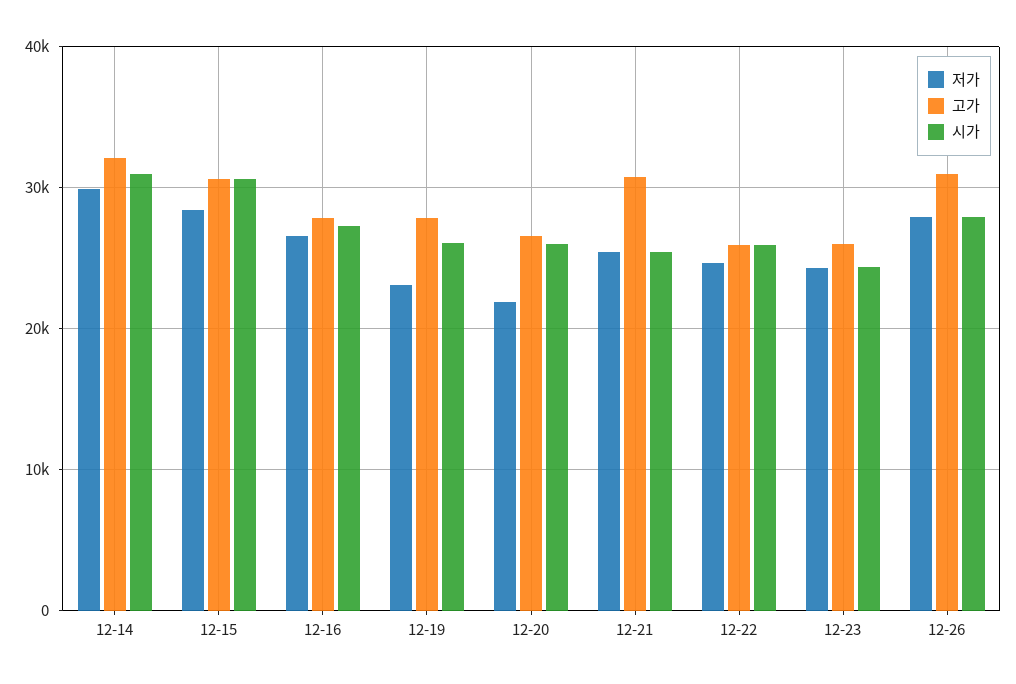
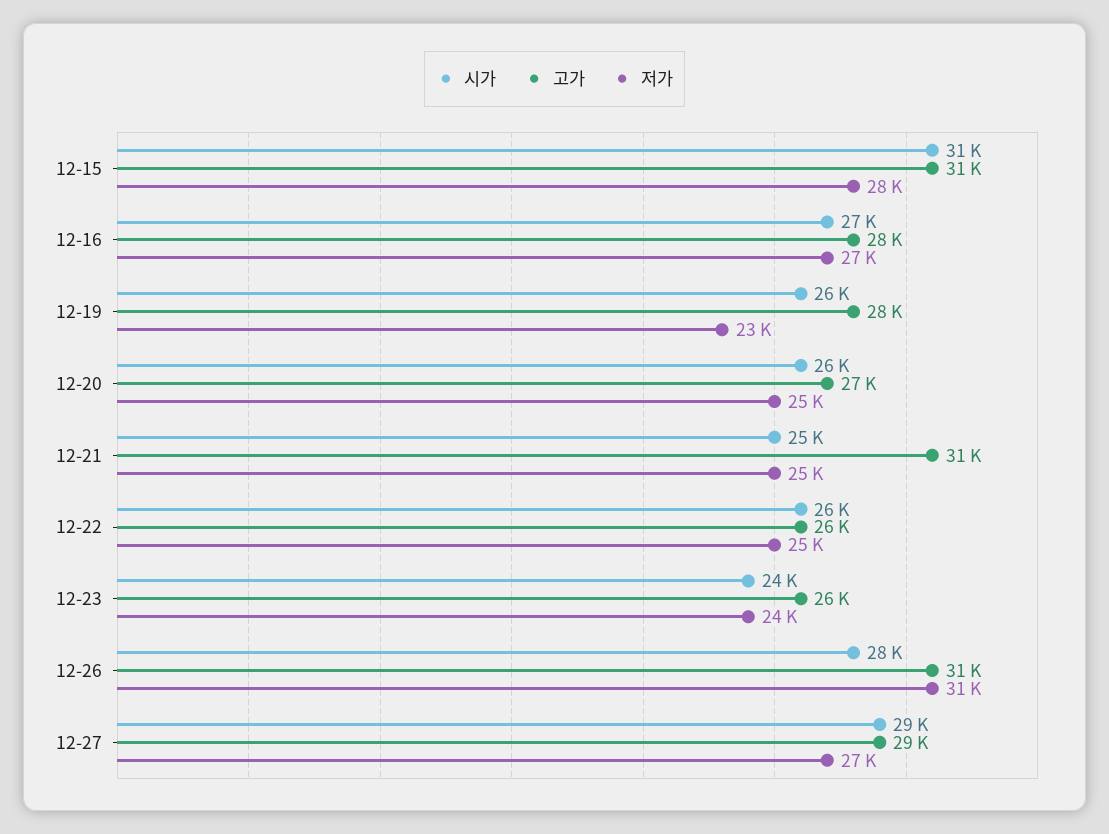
저가, 12-14: 30000 -> none
고가, 12-14: 32000 -> none
시가, 12-14: 31000 -> none
저가, 12-20: 22000 -> 25000
저가, 12-26: 28000 -> 31000
시가, 12-27: none -> 29000
고가, 12-27: none -> 29000
저가, 12-27: none -> 27000

